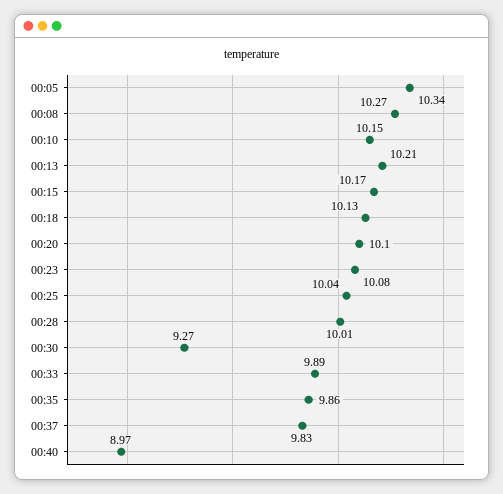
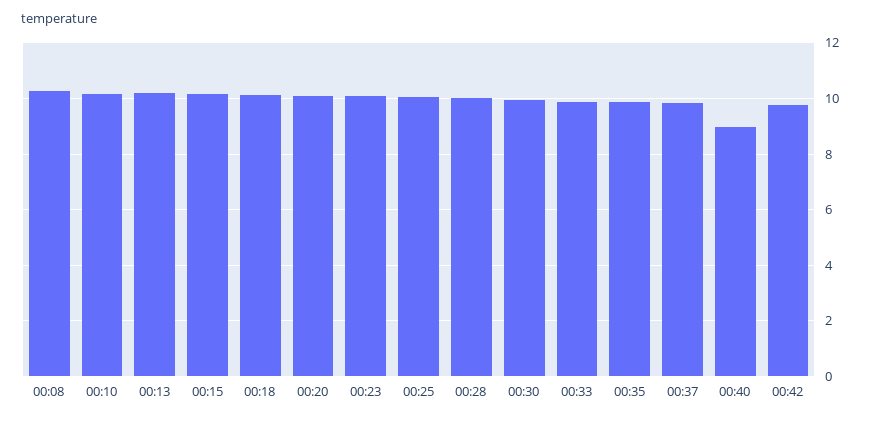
00:05: 10.34 -> none
00:30: 9.27 -> 10
00:42: none -> 9.75

